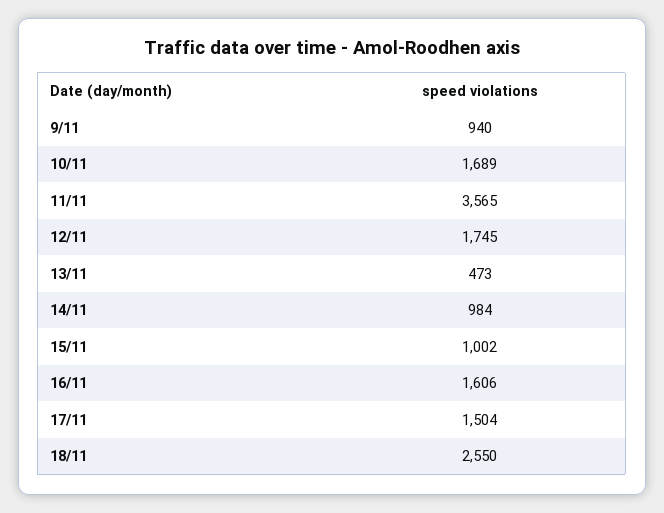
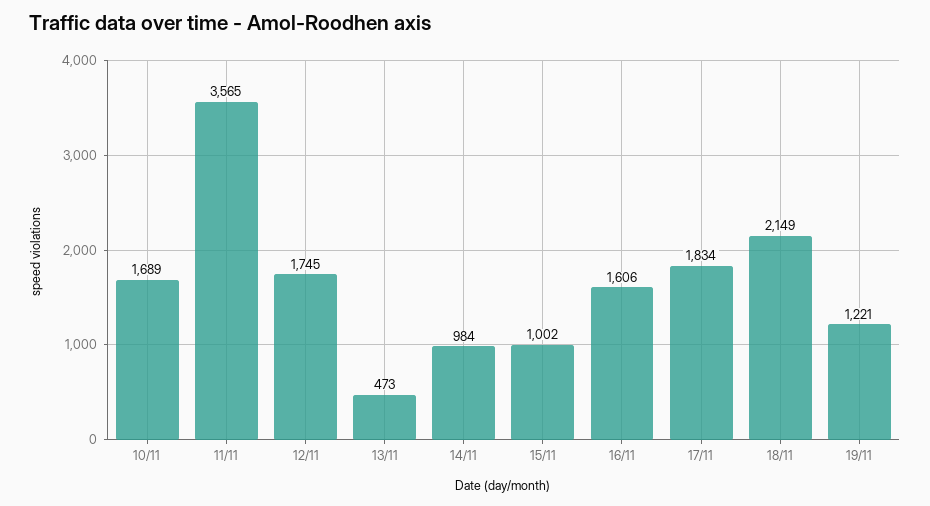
9/11: 940 -> none
17/11: 1504 -> 1834
18/11: 2550 -> 2149
19/11: none -> 1221

